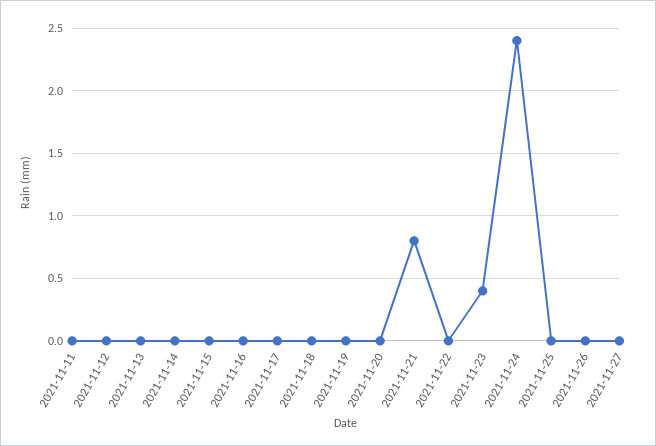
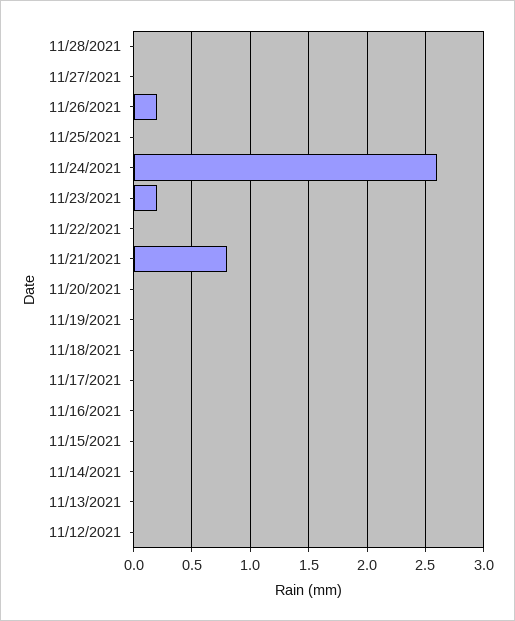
2021-11-11: 0 -> none
2021-11-23: 0.4 -> 0.2
2021-11-24: 2.4 -> 2.6
2021-11-26: 0 -> 0.2
11/28/2021: none -> 0

